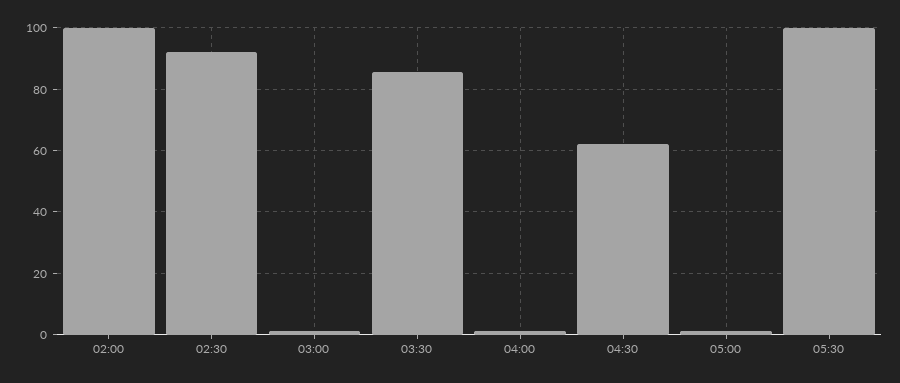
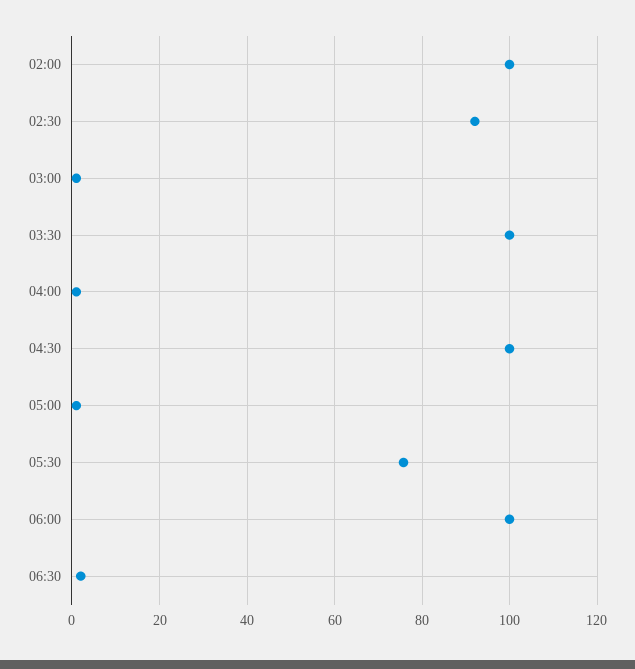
03:30: 86 -> 100
04:30: 62 -> 100
05:30: 100 -> 76
06:00: none -> 100
06:30: none -> 2

